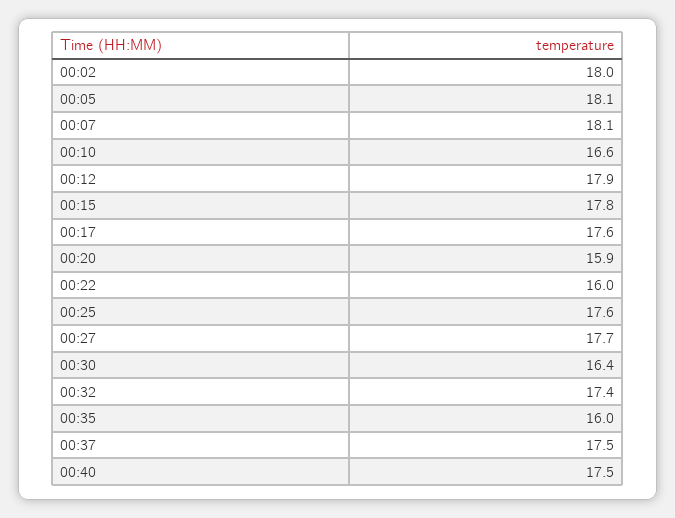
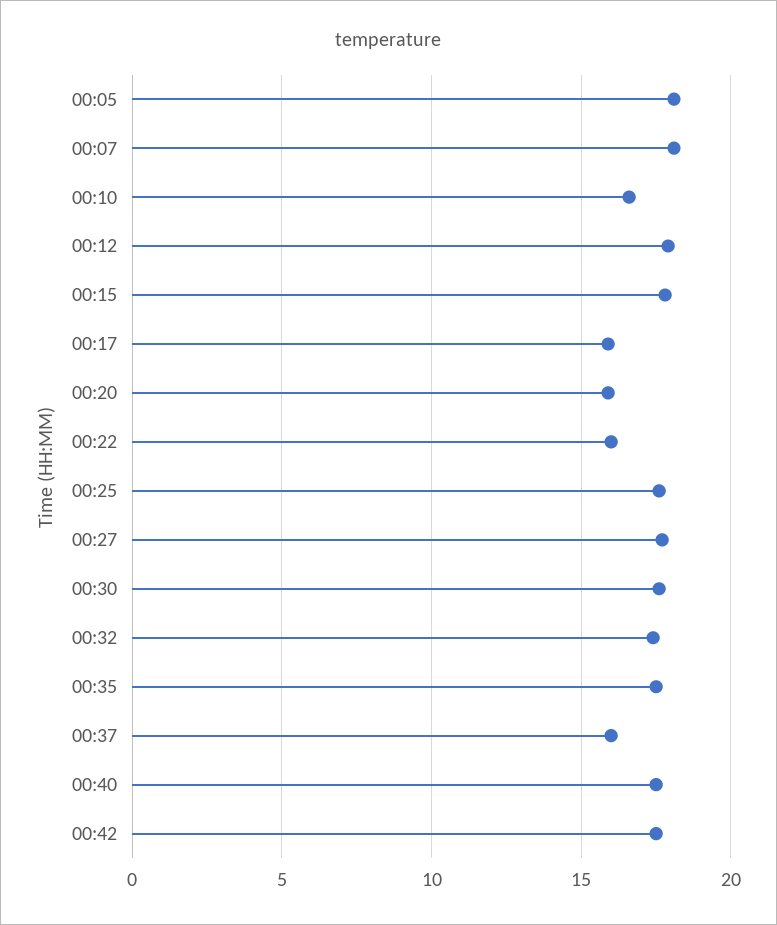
00:02: 18 -> none
00:17: 17.6 -> 16
00:30: 16.4 -> 17.5
00:35: 16 -> 17.5
00:37: 17.5 -> 16
00:42: none -> 17.5

